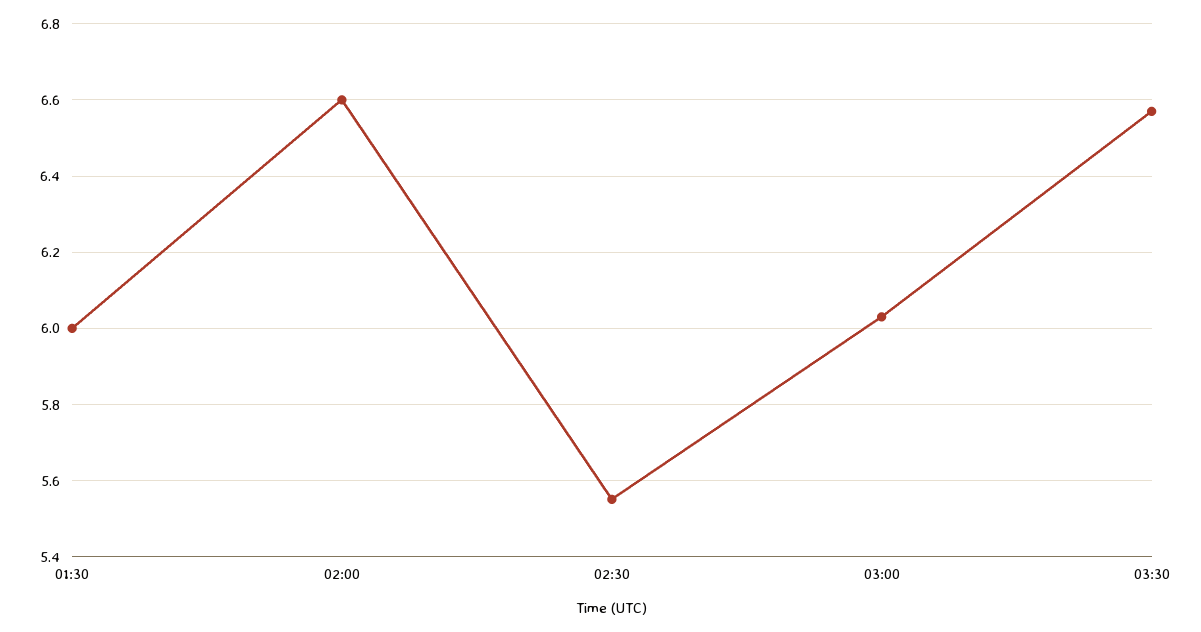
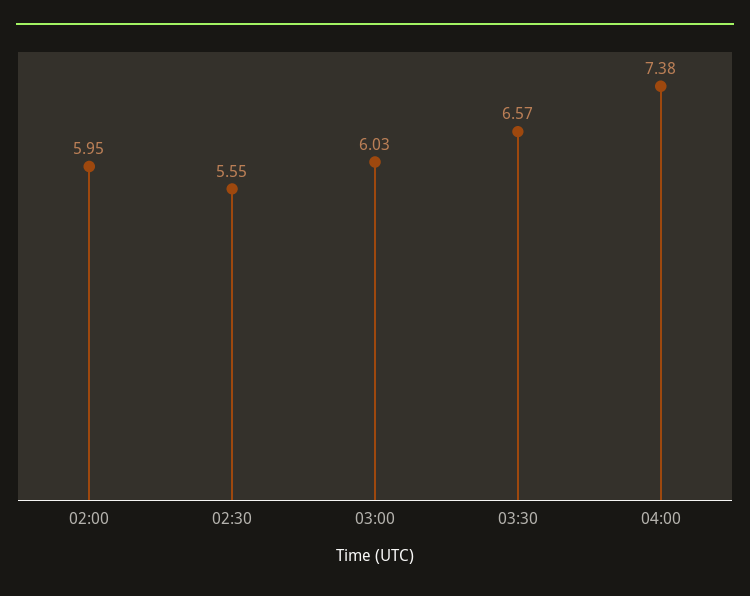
01:30: 6 -> none
02:00: 6.6 -> 5.95
04:00: none -> 7.38

